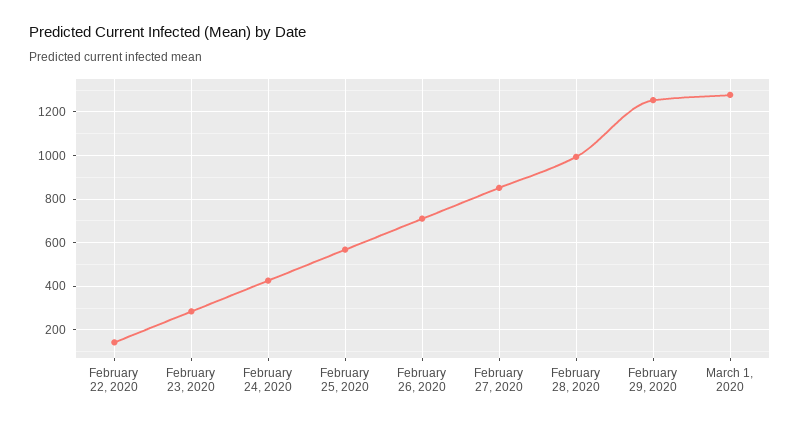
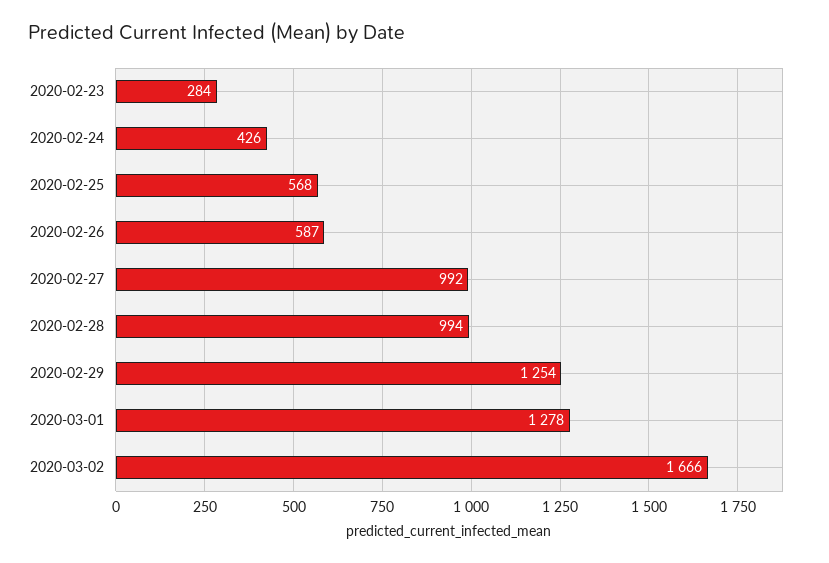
February 22, 2020: 150 -> none
February 26, 2020: 700 -> 587
February 27, 2020: 850 -> 992
2020-03-02: none -> 1666

